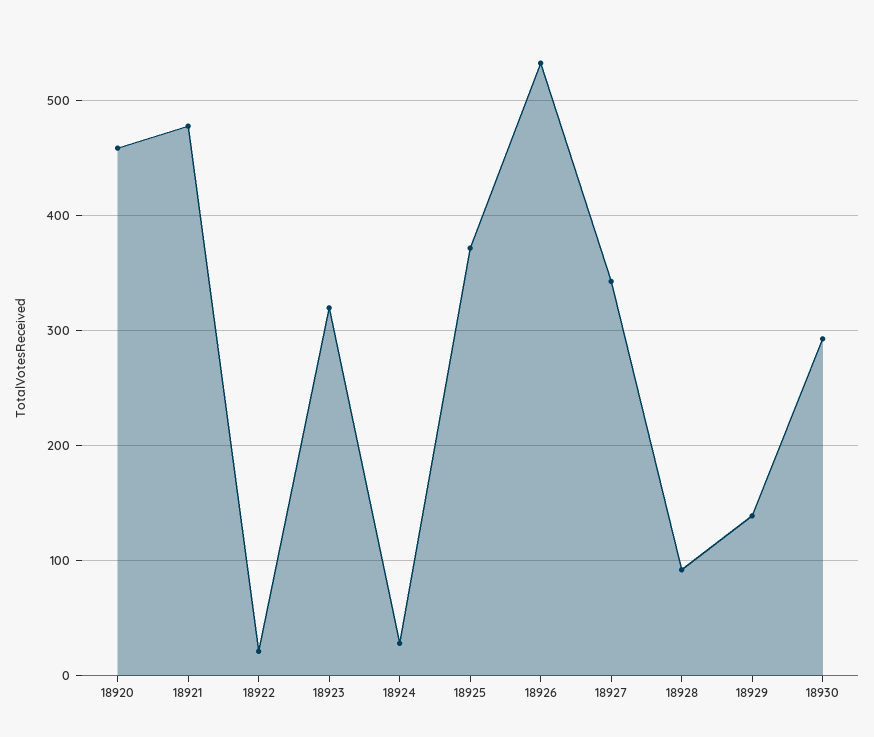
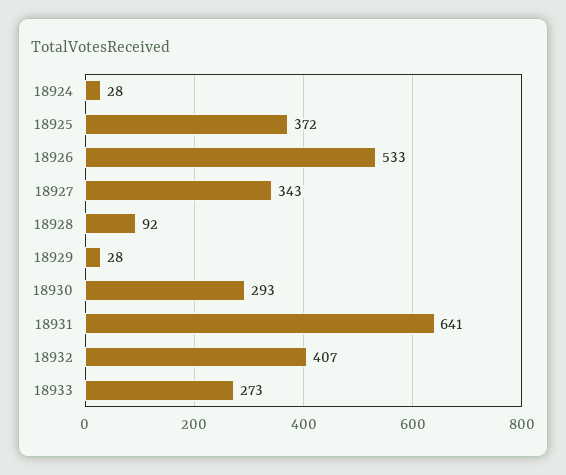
18920: 460 -> none
18921: 480 -> none
18922: 20 -> none
18923: 320 -> none
18929: 140 -> 28
18931: none -> 641
18932: none -> 407
18933: none -> 273

